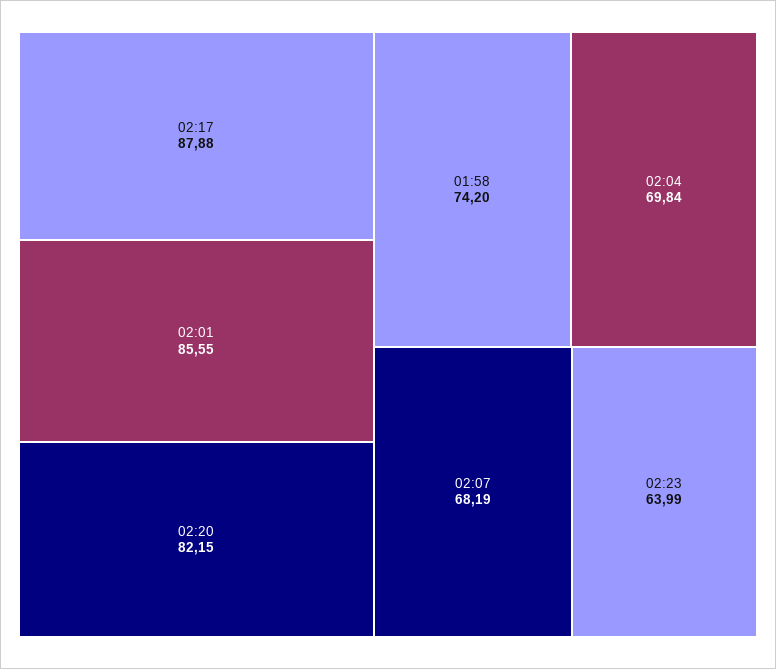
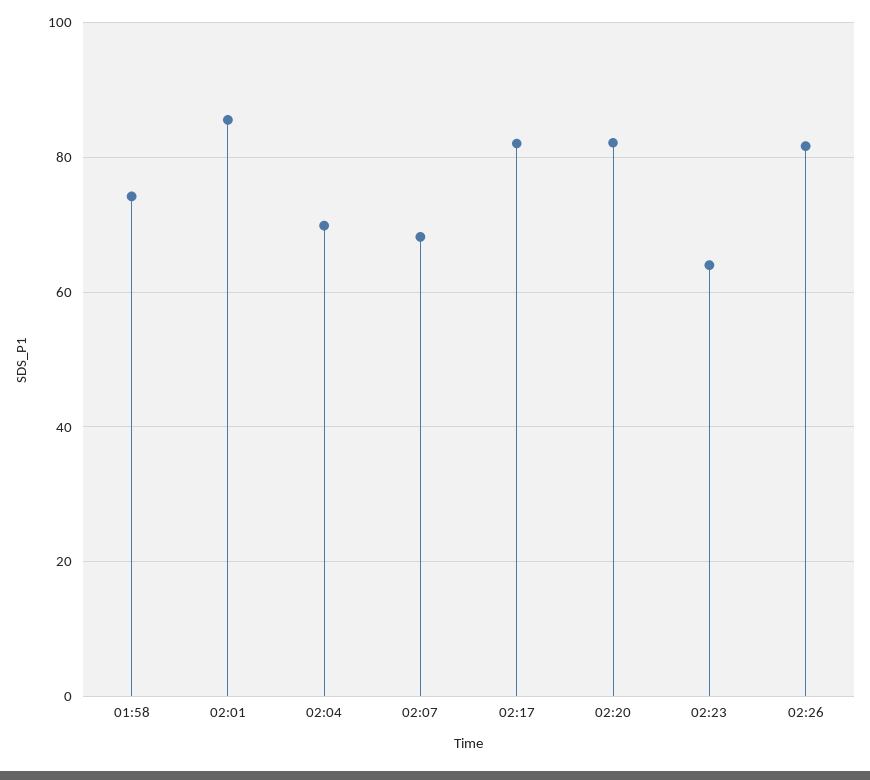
02:17: 87.88 -> 82
02:26: none -> 82

